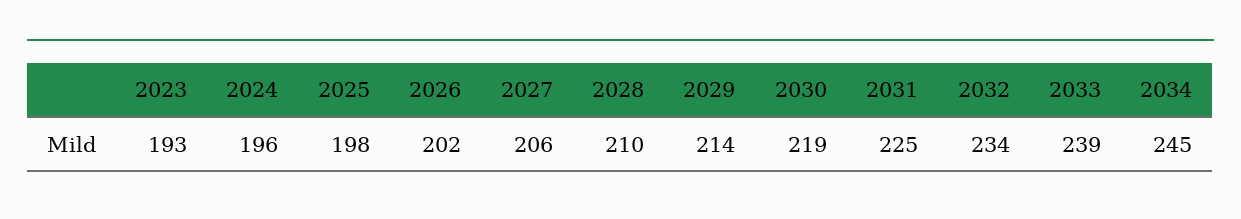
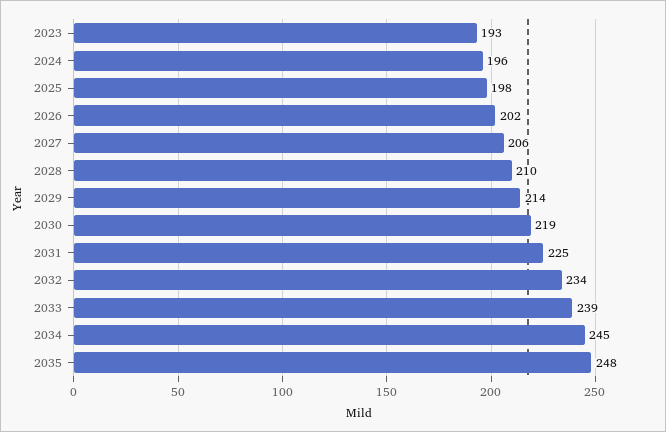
2035: none -> 248

